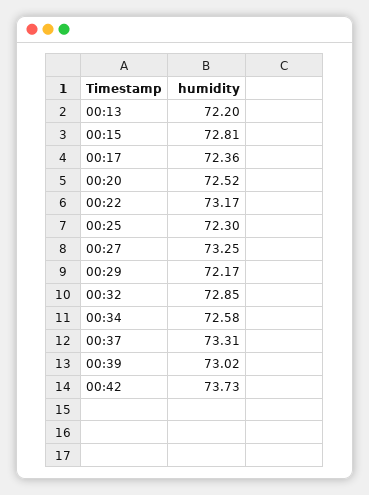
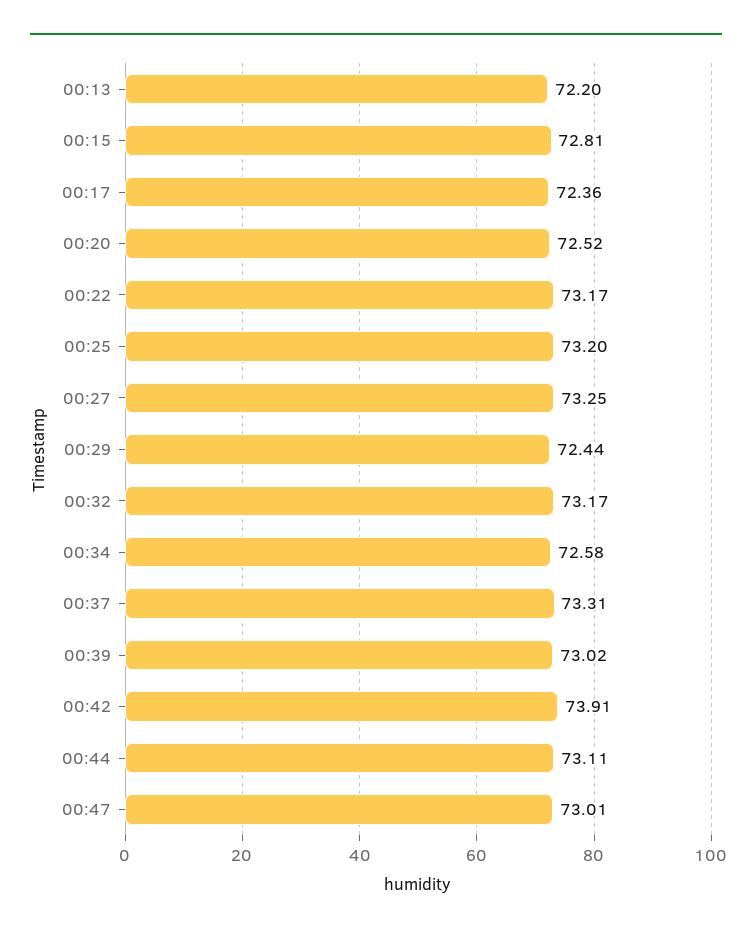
00:25: 72.3 -> 73.2
00:29: 72.17 -> 72.44
00:32: 72.85 -> 73.17
00:42: 73.73 -> 73.91
00:44: none -> 73.11
00:47: none -> 73.01

